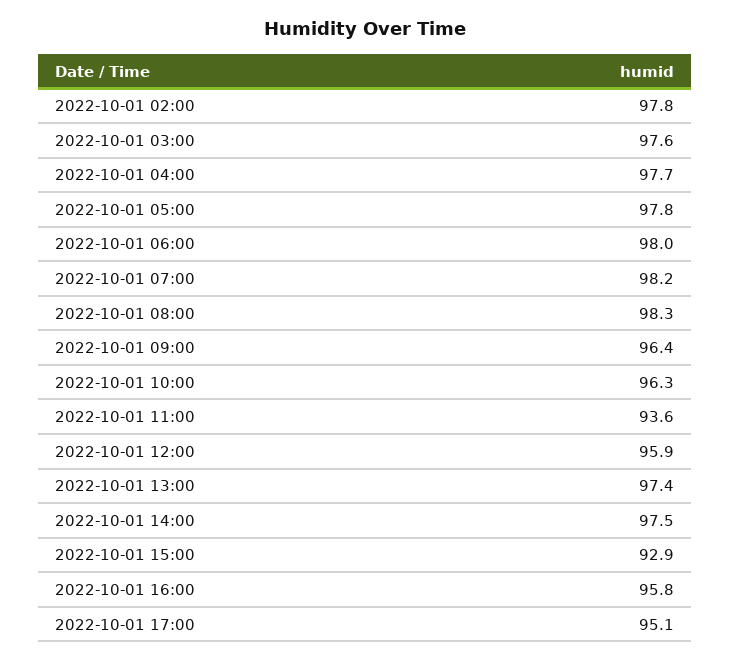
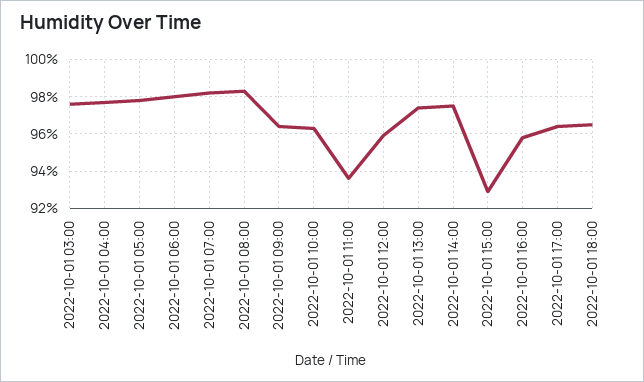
2022-10-01 02:00: 97.8 -> none
2022-10-01 17:00: 95.1 -> 96.5
2022-10-01 18:00: none -> 96.5

